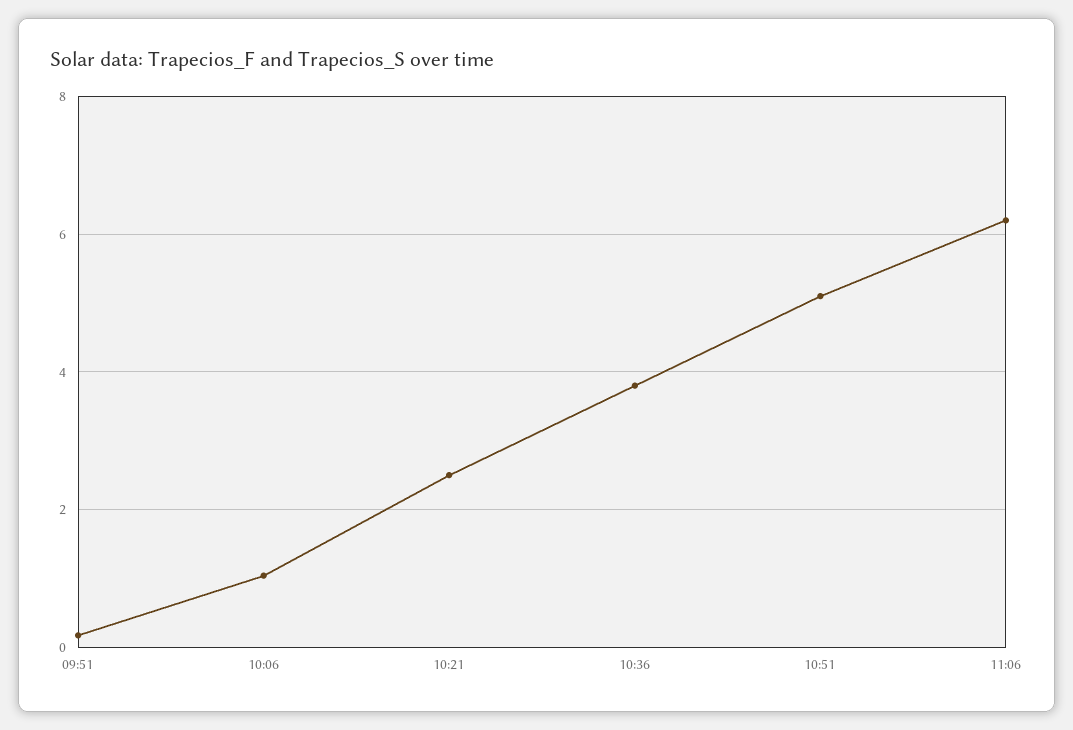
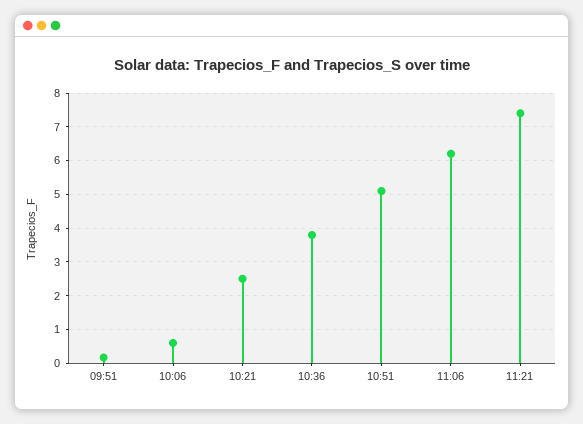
10:06: 1 -> 0.6
11:21: none -> 7.4

